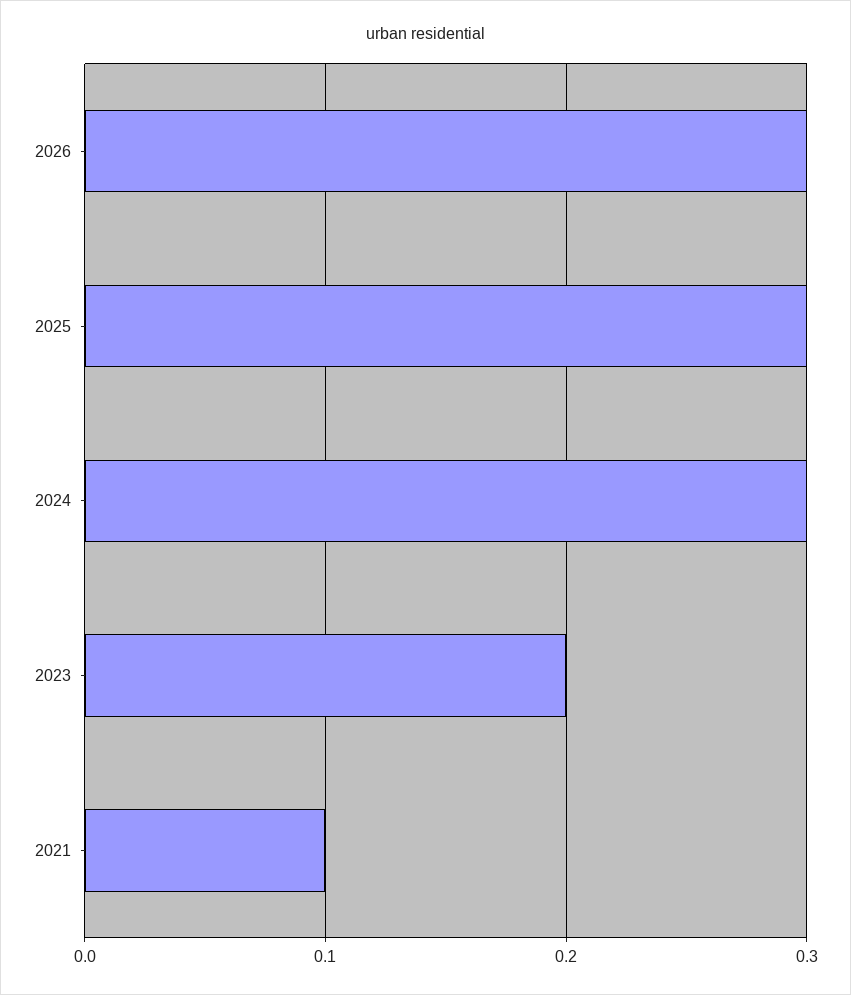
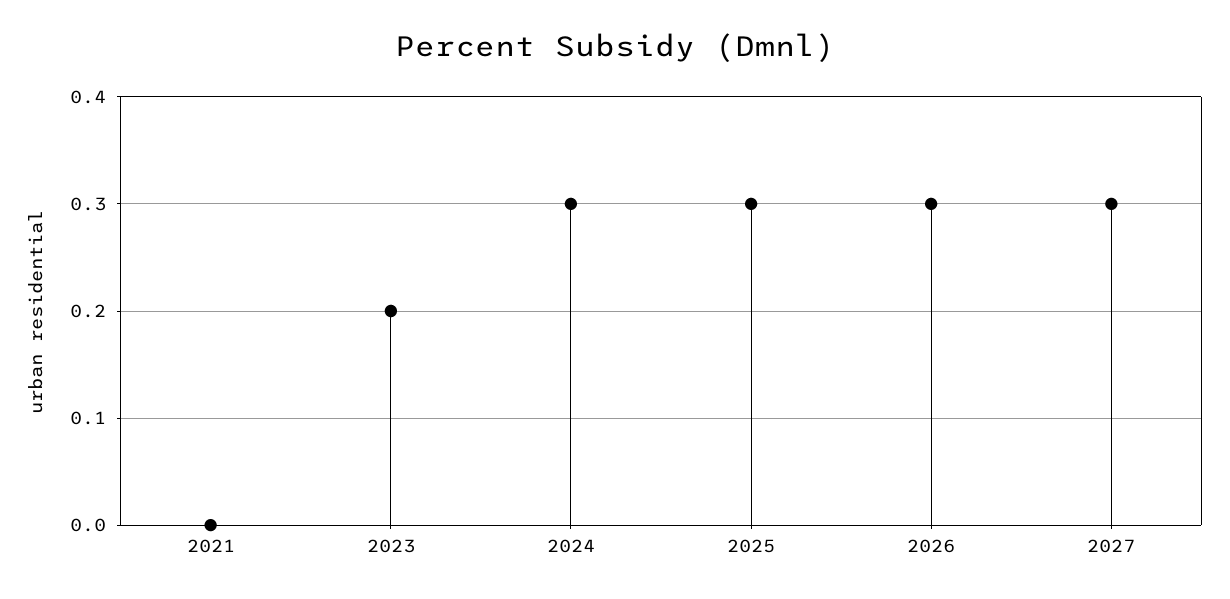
2021: 0.1 -> 0
2027: none -> 0.3

